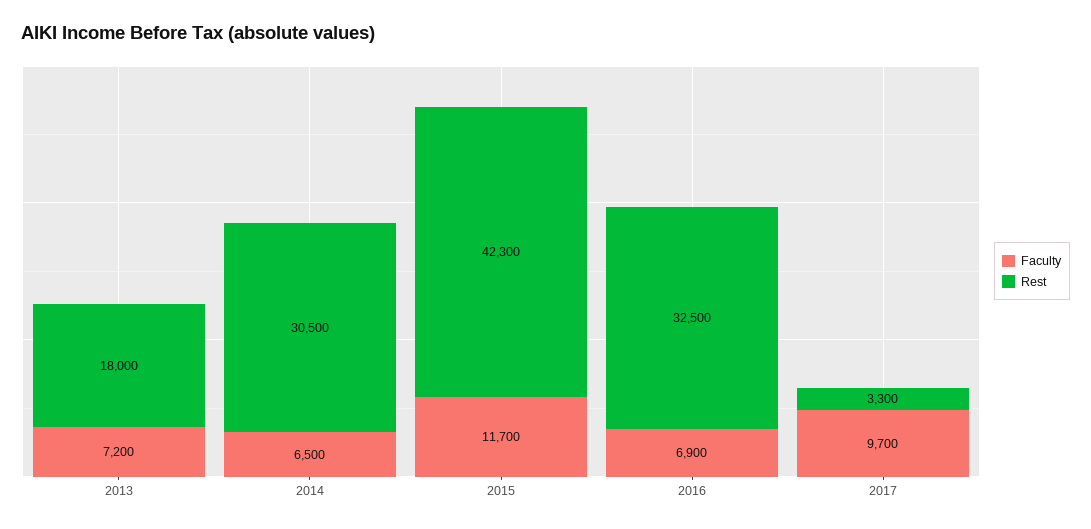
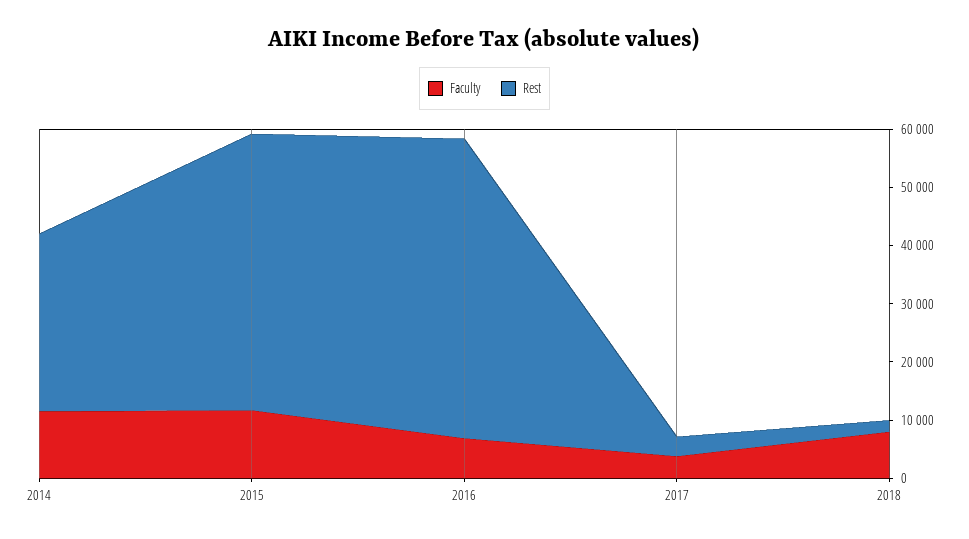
Faculty, 2013: 7200 -> none
Rest, 2013: 18000 -> none
Faculty, 2014: 6500 -> 12000
Rest, 2015: 42300 -> 48000
Rest, 2016: 32500 -> 52000
Faculty, 2017: 9700 -> 4000
Faculty, 2018: none -> 8000
Rest, 2018: none -> 2000

